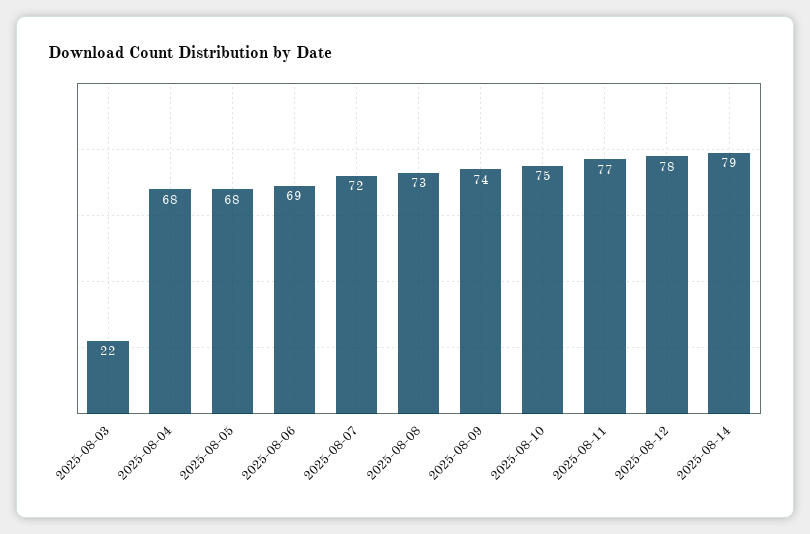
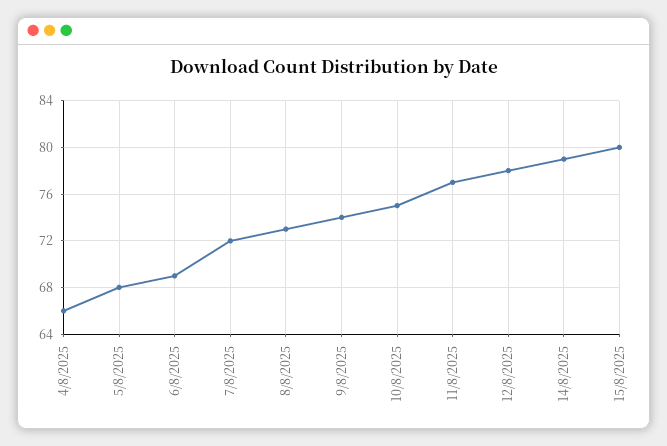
2025-08-03: 22 -> none
2025-08-04: 68 -> 66
15/8/2025: none -> 80

